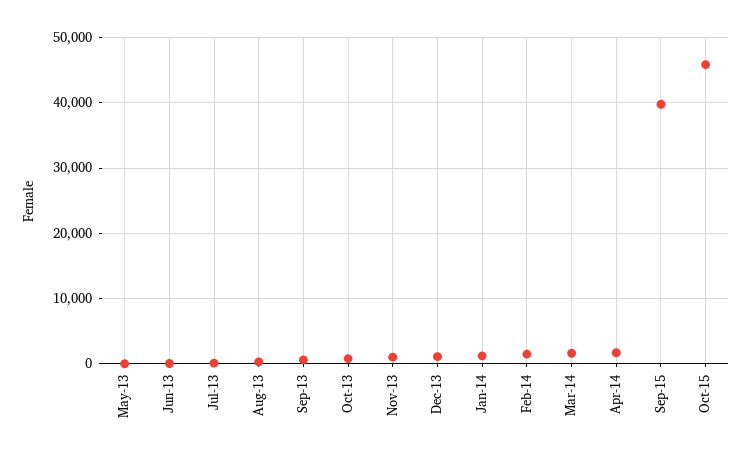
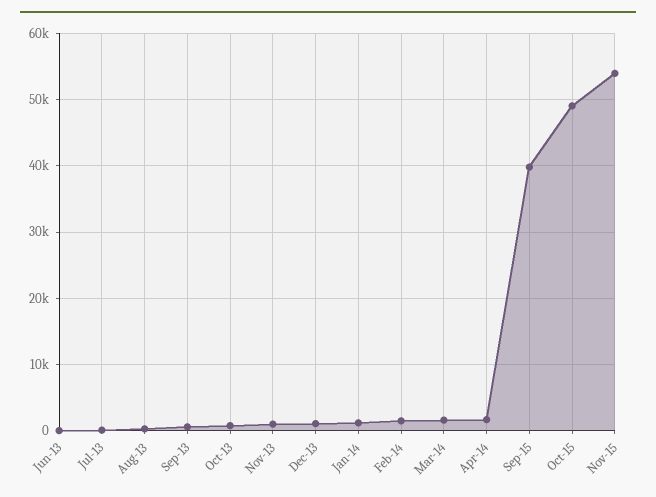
May-13: 0 -> none
Oct-15: 46000 -> 49000
Nov-15: none -> 54000

